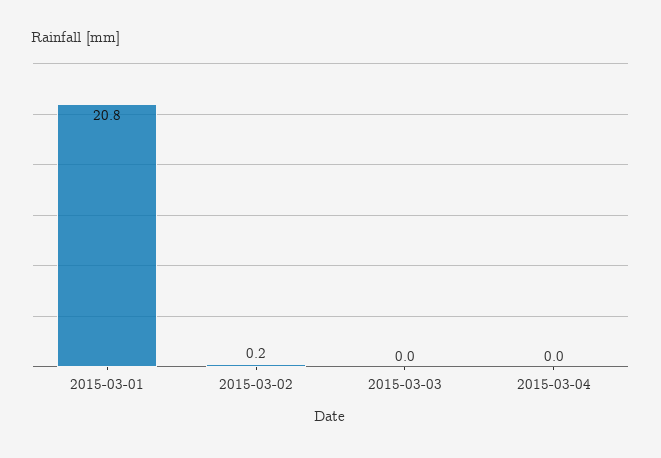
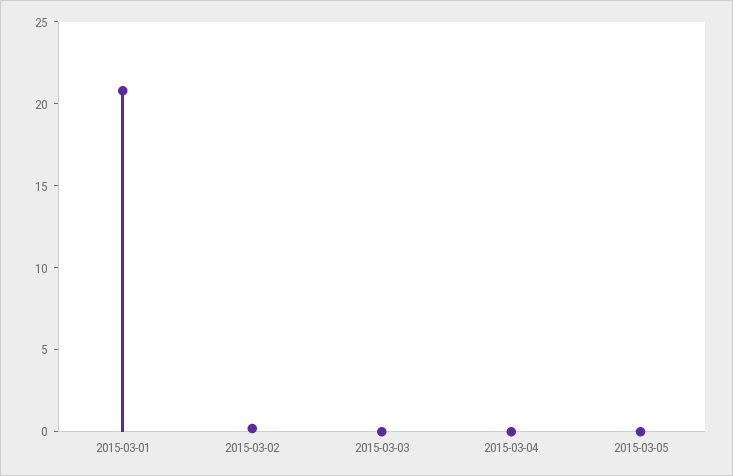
2015-03-05: none -> 0

